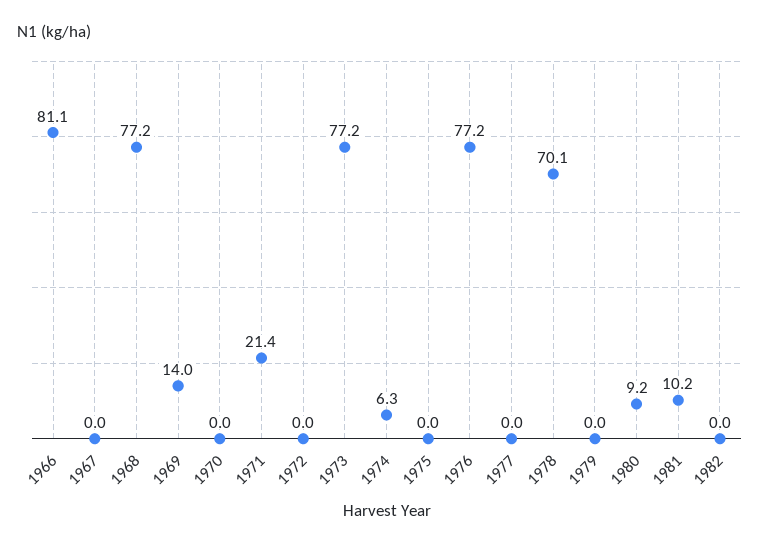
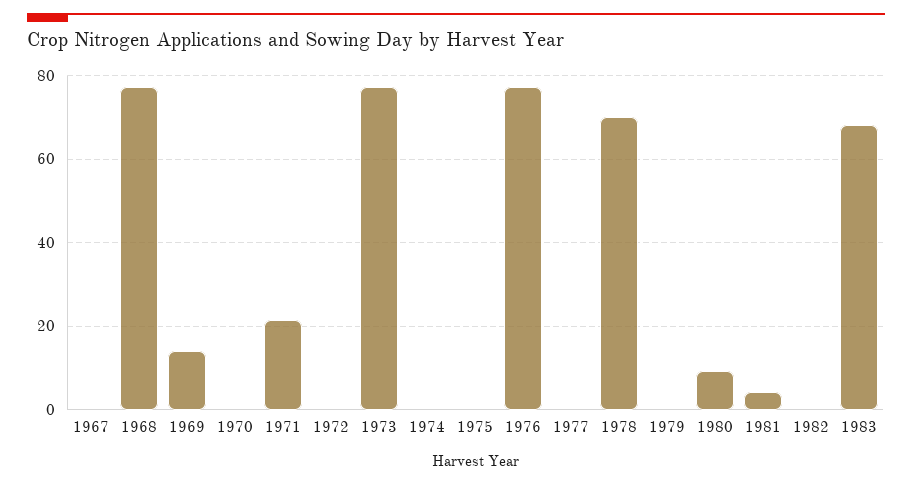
1966: 81.1 -> none
1974: 6.3 -> 0
1981: 10.2 -> 4
1983: none -> 68

